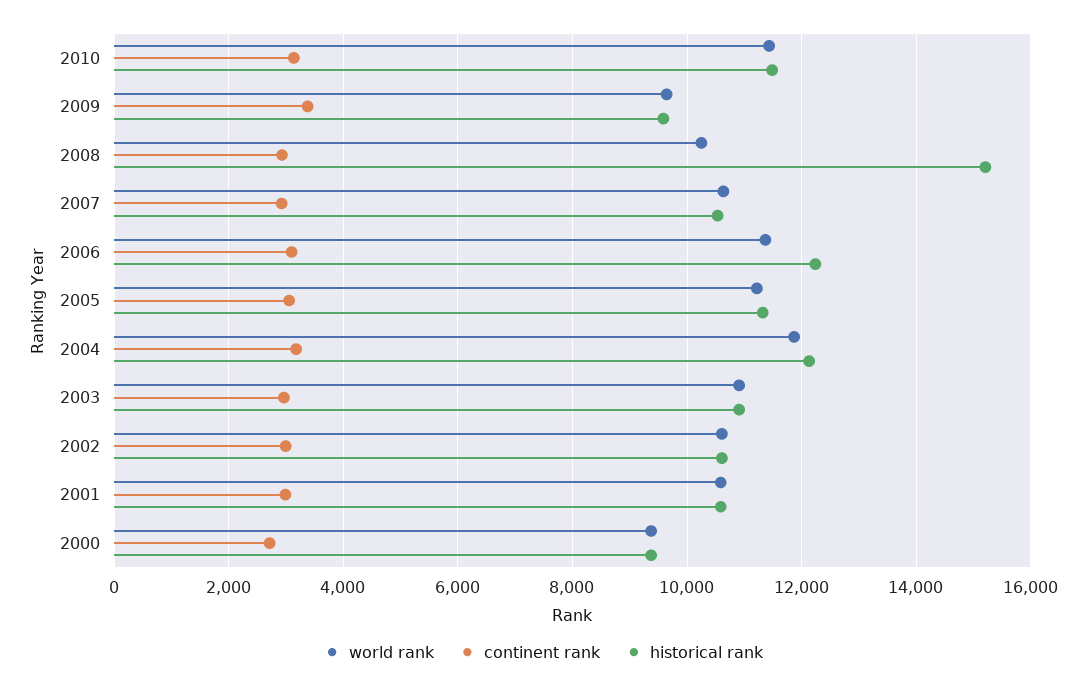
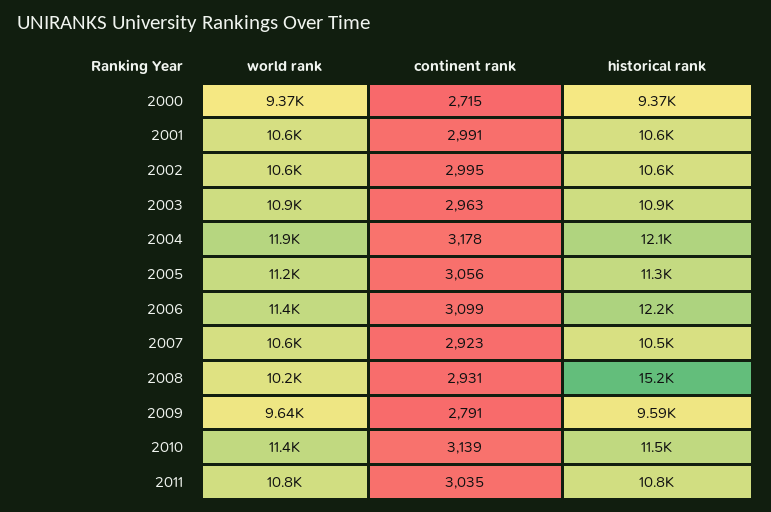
continent rank, 2009: 3400 -> 2791
world rank, 2011: none -> 10800
continent rank, 2011: none -> 3035
historical rank, 2011: none -> 10800

